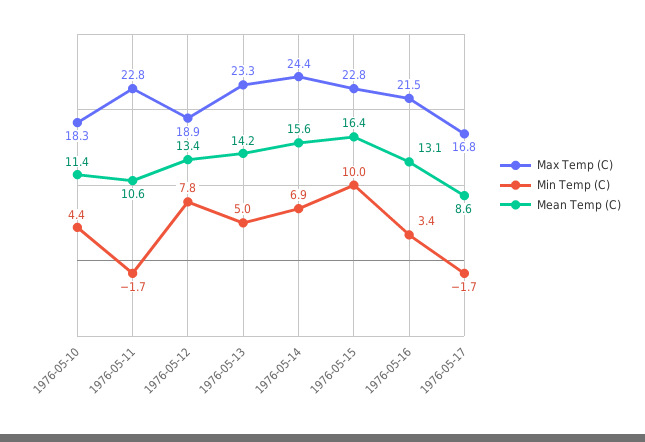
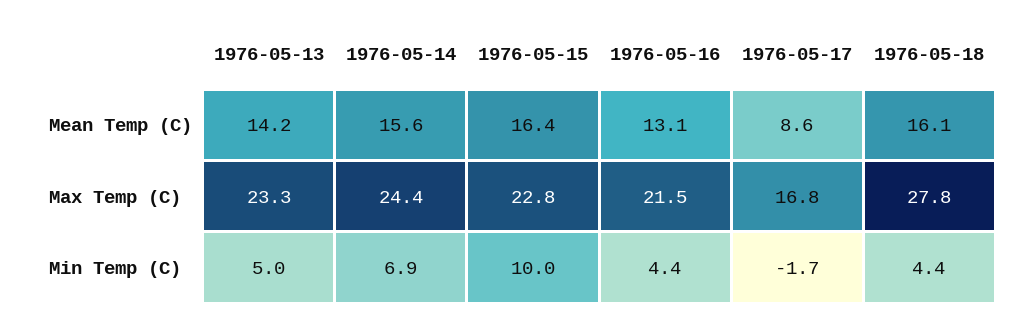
Max Temp (C), 1976-05-10: 18.3 -> none
Min Temp (C), 1976-05-10: 4.4 -> none
Mean Temp (C), 1976-05-10: 11.4 -> none
Max Temp (C), 1976-05-11: 22.8 -> none
Min Temp (C), 1976-05-11: -1.7 -> none
Mean Temp (C), 1976-05-11: 10.6 -> none
Max Temp (C), 1976-05-12: 18.9 -> none
Min Temp (C), 1976-05-12: 7.8 -> none
Mean Temp (C), 1976-05-12: 13.4 -> none
Min Temp (C), 1976-05-16: 3.4 -> 4.4
Mean Temp (C), 1976-05-18: none -> 16.1
Max Temp (C), 1976-05-18: none -> 27.8
Min Temp (C), 1976-05-18: none -> 4.4

